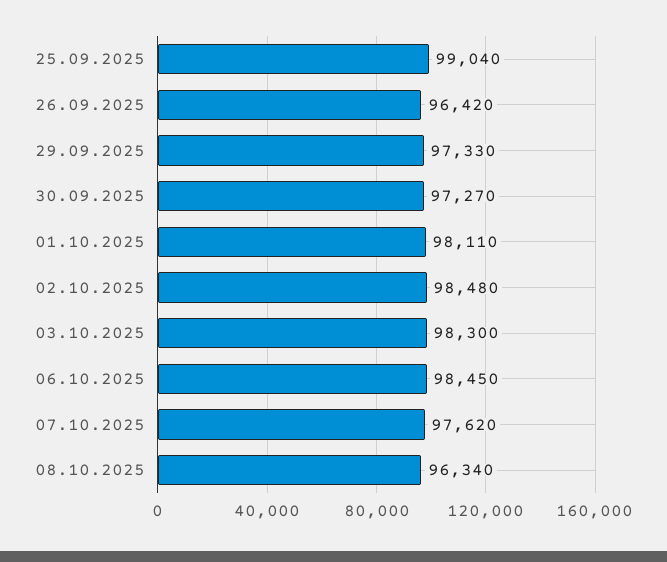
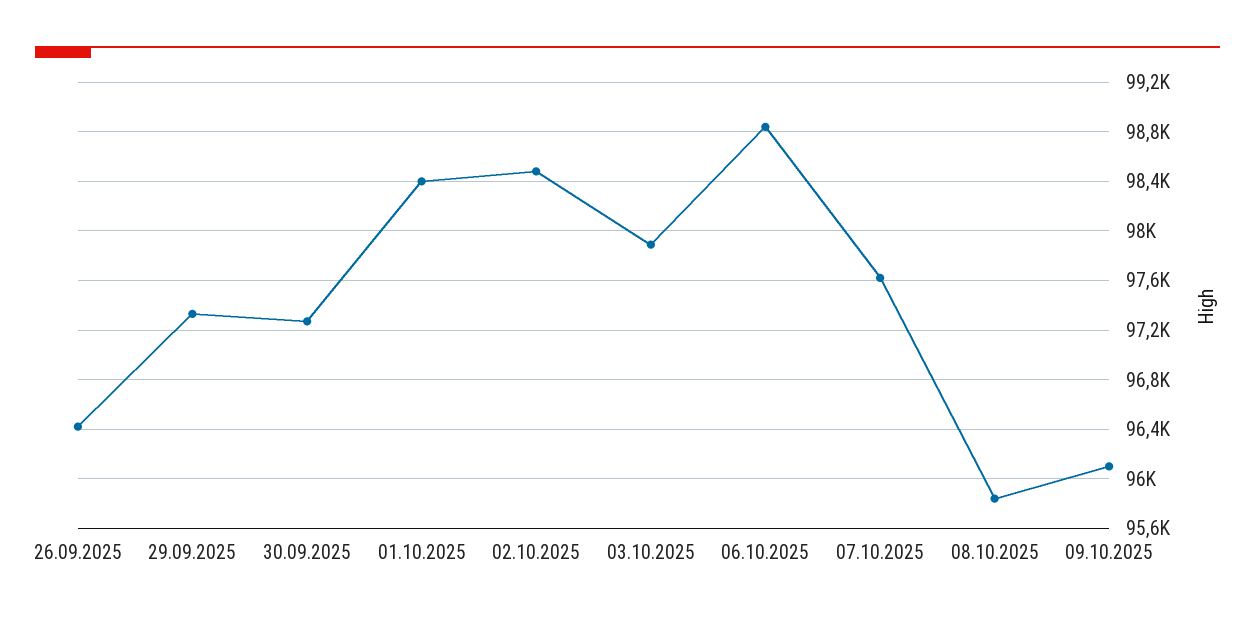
25.09.2025: 99040 -> none
01.10.2025: 98110 -> 98400
03.10.2025: 98300 -> 97900
06.10.2025: 98450 -> 98850
08.10.2025: 96340 -> 95850
09.10.2025: none -> 96100

